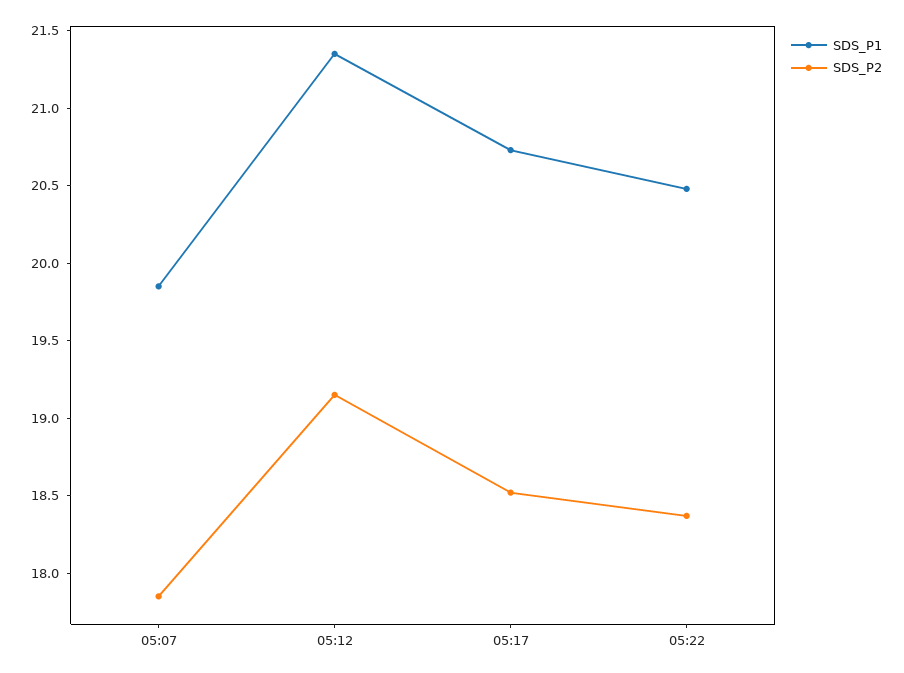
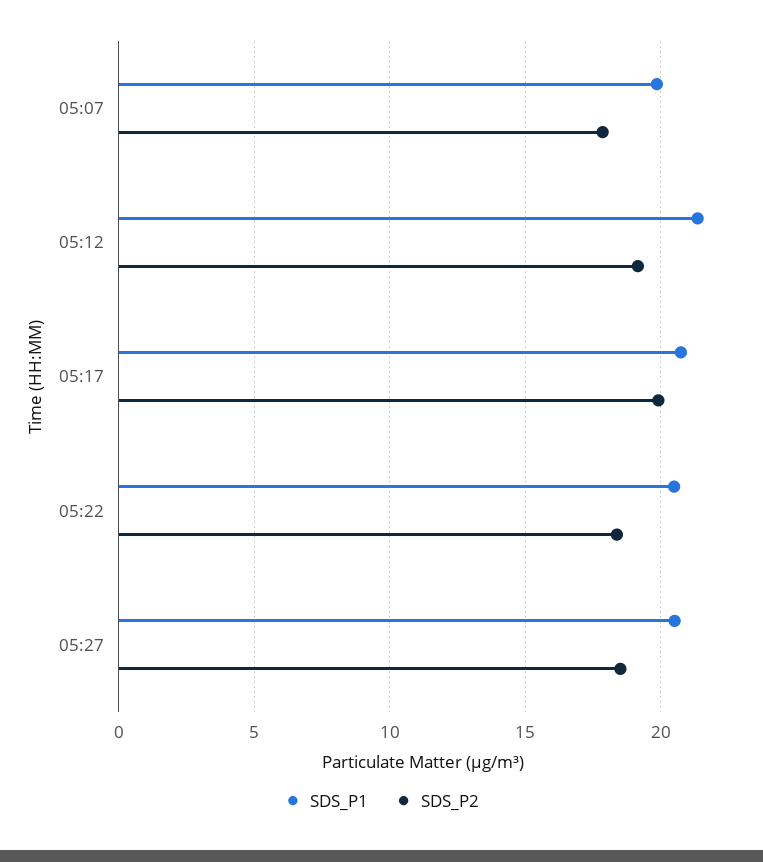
SDS_P2, 05:17: 18.5 -> 20
SDS_P1, 05:27: none -> 20.5
SDS_P2, 05:27: none -> 18.5

